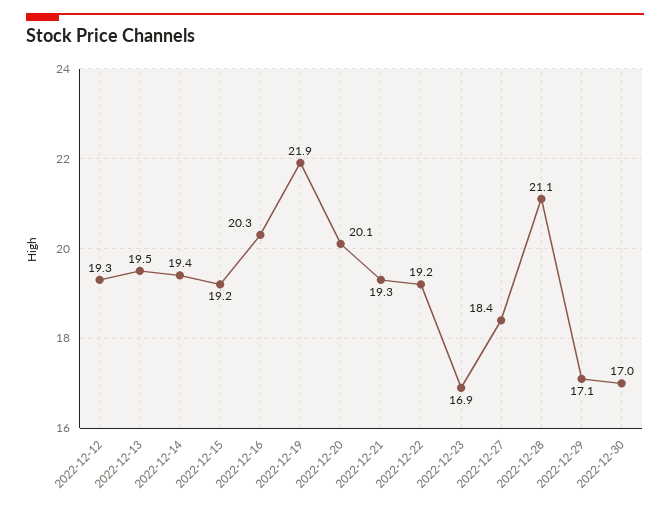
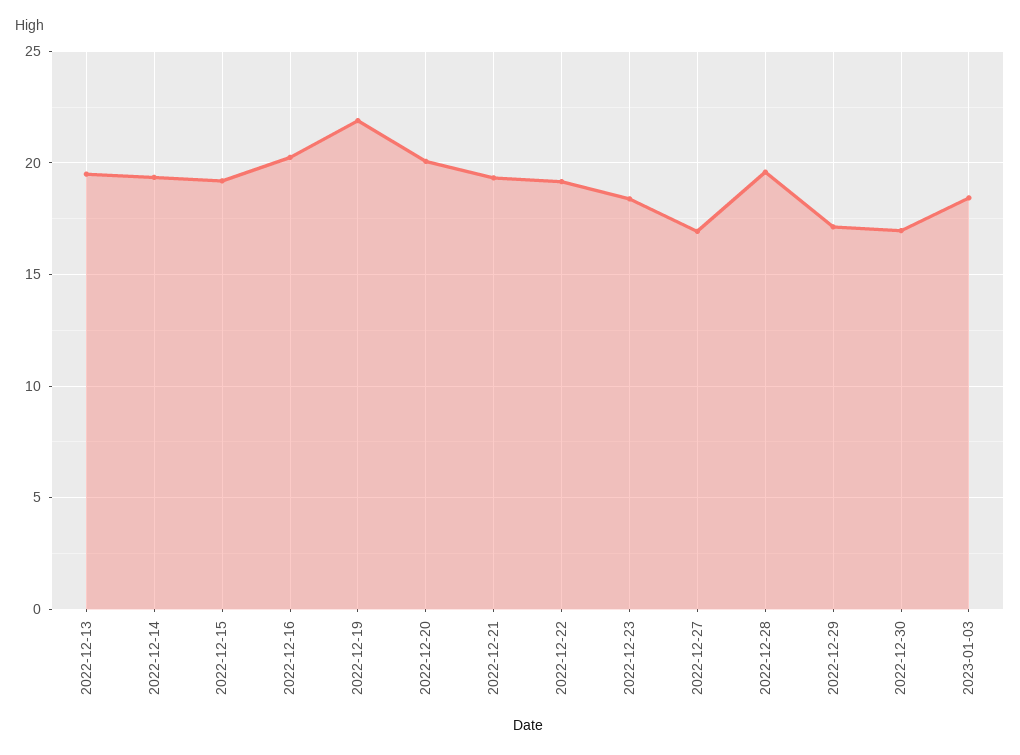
2022-12-12: 19.3 -> none
2022-12-23: 16.9 -> 18.5
2022-12-27: 18.4 -> 17
2022-12-28: 21.1 -> 19.5
2023-01-03: none -> 18.5

